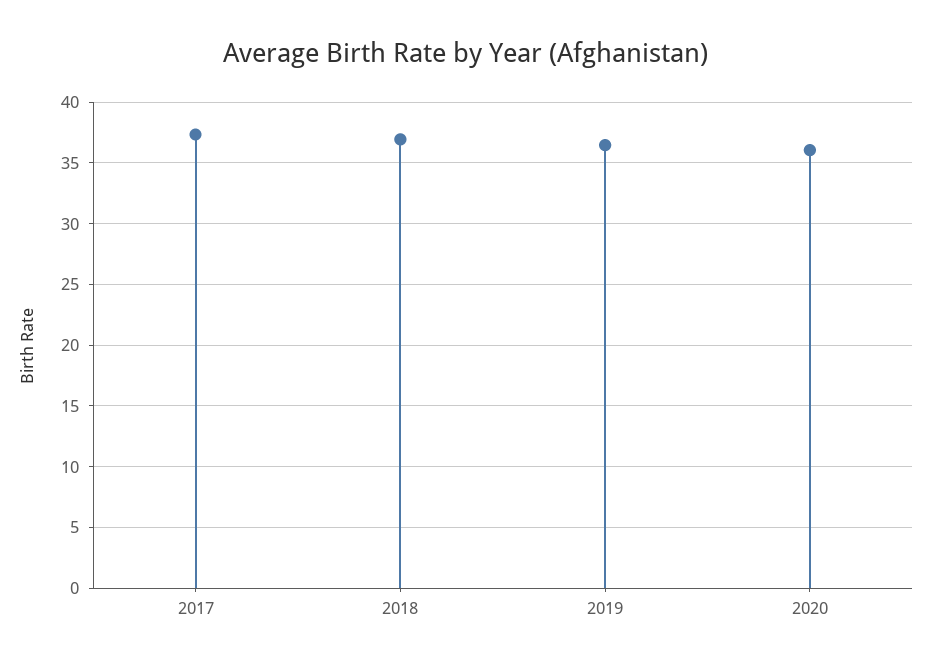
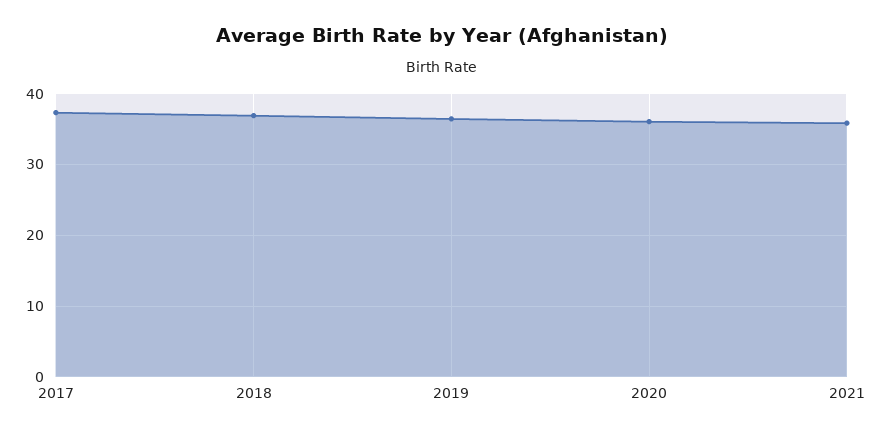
2021: none -> 36

